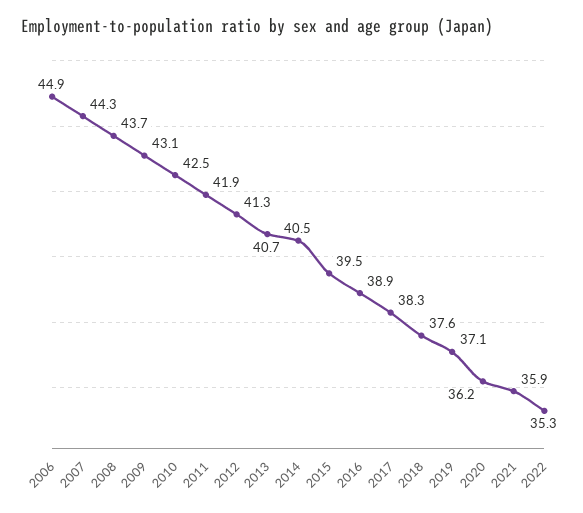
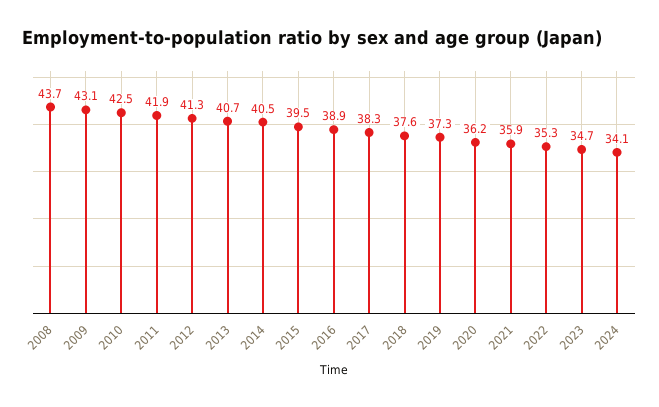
2006: 44.9 -> none
2007: 44.3 -> none
2019: 37.1 -> 37.3
2023: none -> 34.7
2024: none -> 34.1

